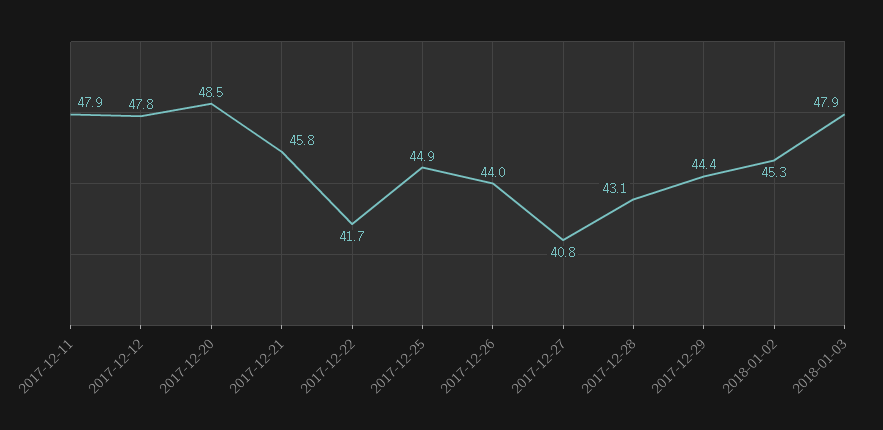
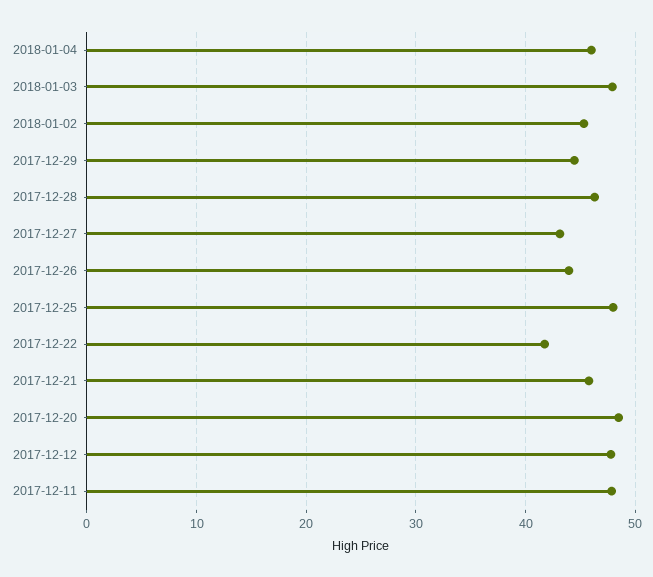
2017-12-25: 44.9 -> 48
2017-12-27: 40.8 -> 43
2017-12-28: 43.1 -> 46
2018-01-04: none -> 46

